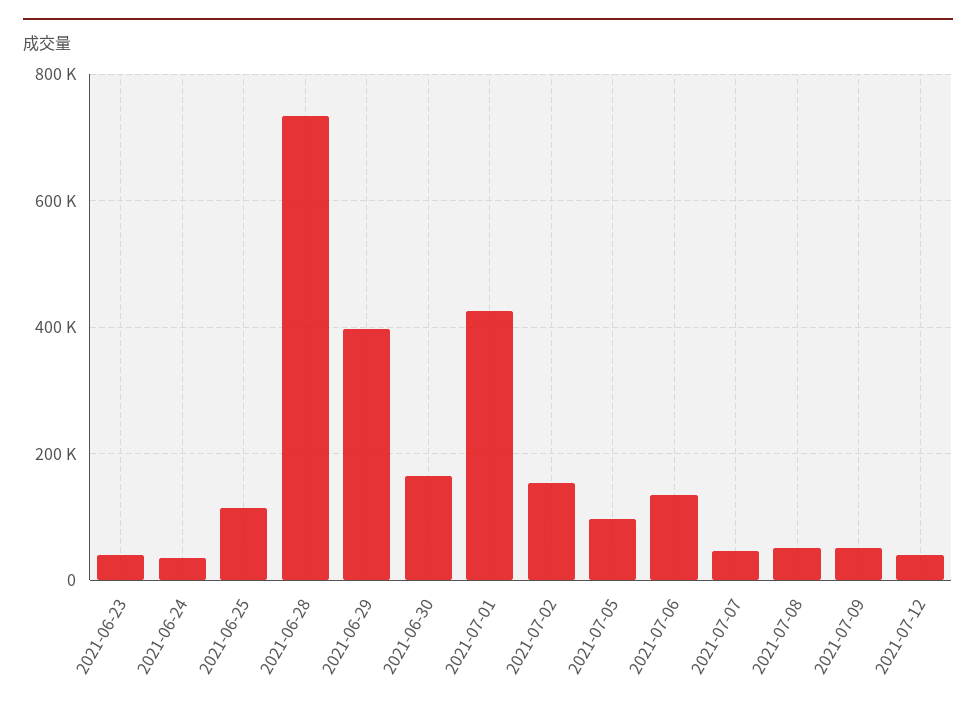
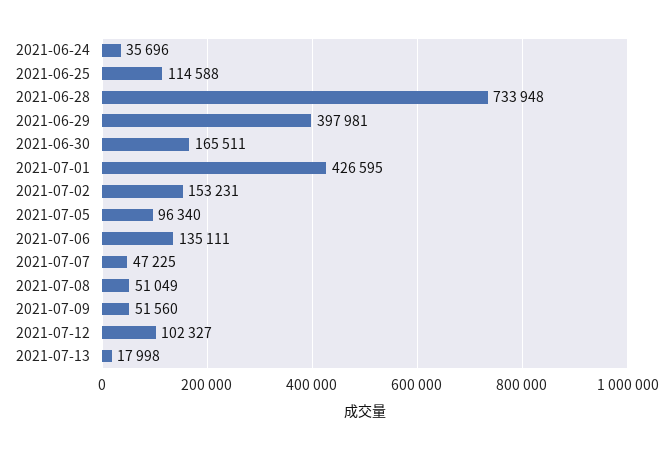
2021-06-23: 40000 -> none
2021-07-12: 40000 -> 102327
2021-07-13: none -> 17998

